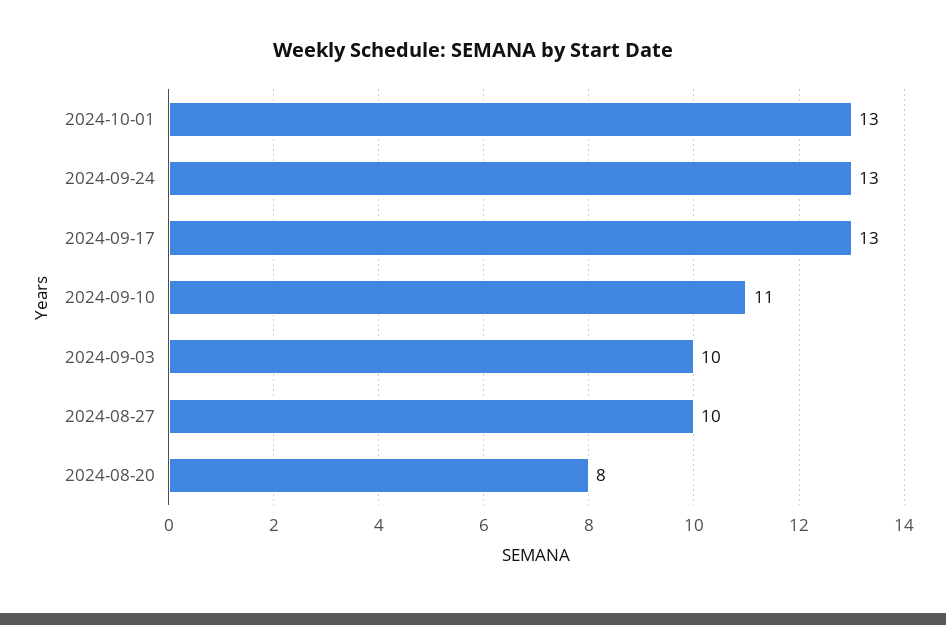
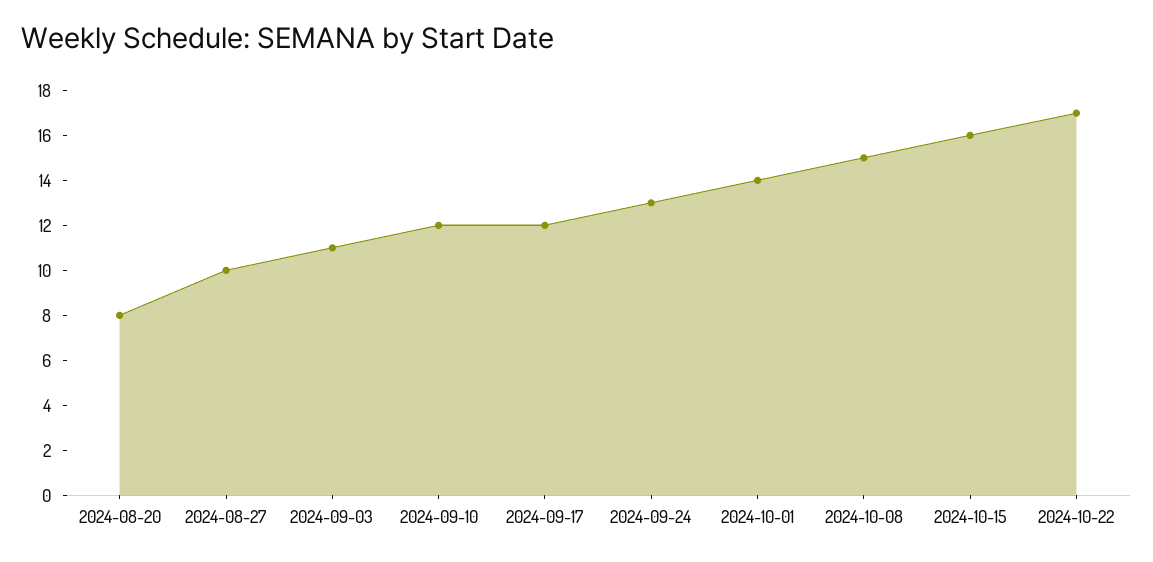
2024-10-01: 13 -> 14
2024-09-17: 13 -> 12
2024-09-10: 11 -> 12
2024-09-03: 10 -> 11
2024-10-08: none -> 15
2024-10-15: none -> 16
2024-10-22: none -> 17

